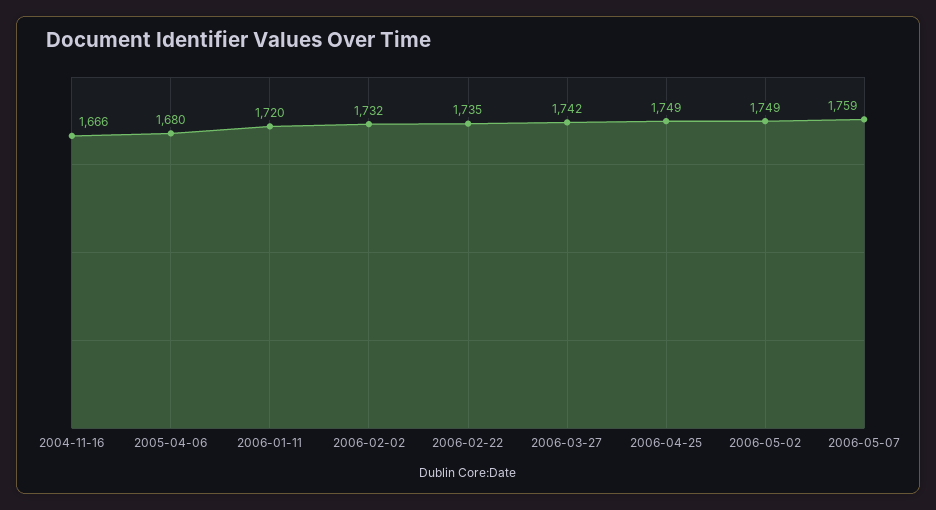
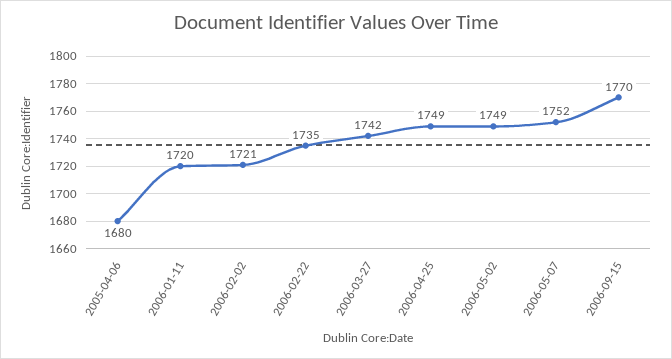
2004-11-16: 1666 -> none
2006-02-02: 1732 -> 1721
2006-05-07: 1759 -> 1752
2006-09-15: none -> 1770

